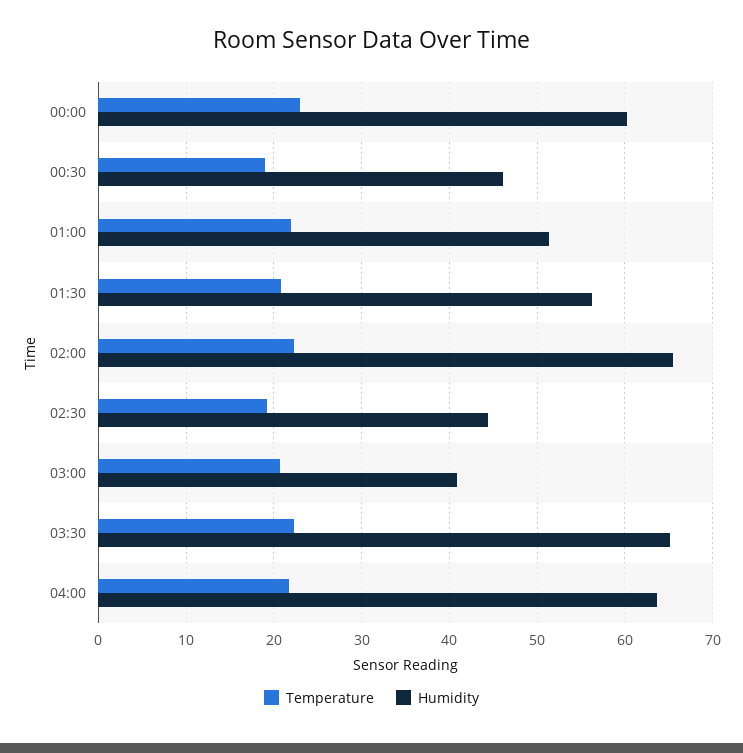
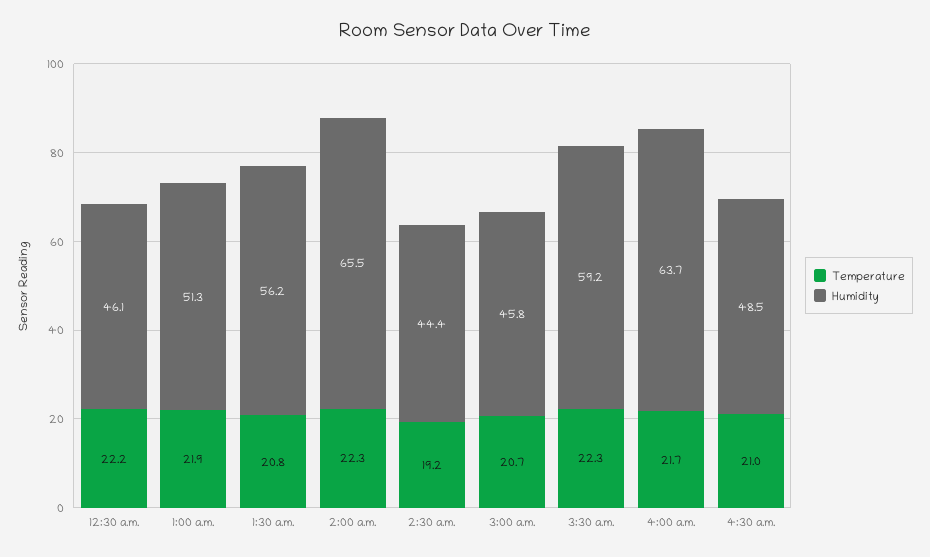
Temperature, 00:00: 23 -> none
Humidity, 00:00: 60 -> none
Temperature, 00:30: 19 -> 22.2
Humidity, 03:00: 41 -> 45.8
Humidity, 03:30: 65 -> 59.2
Temperature, 4:30 a.m.: none -> 21
Humidity, 4:30 a.m.: none -> 48.5

